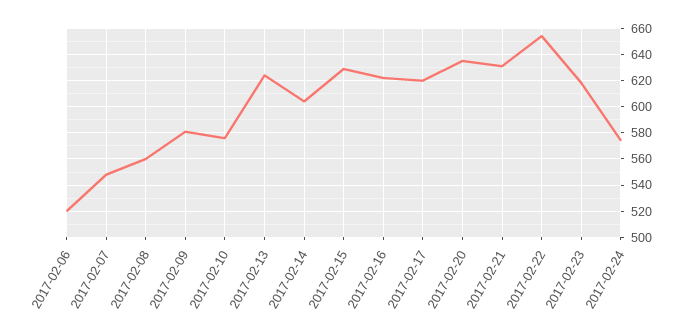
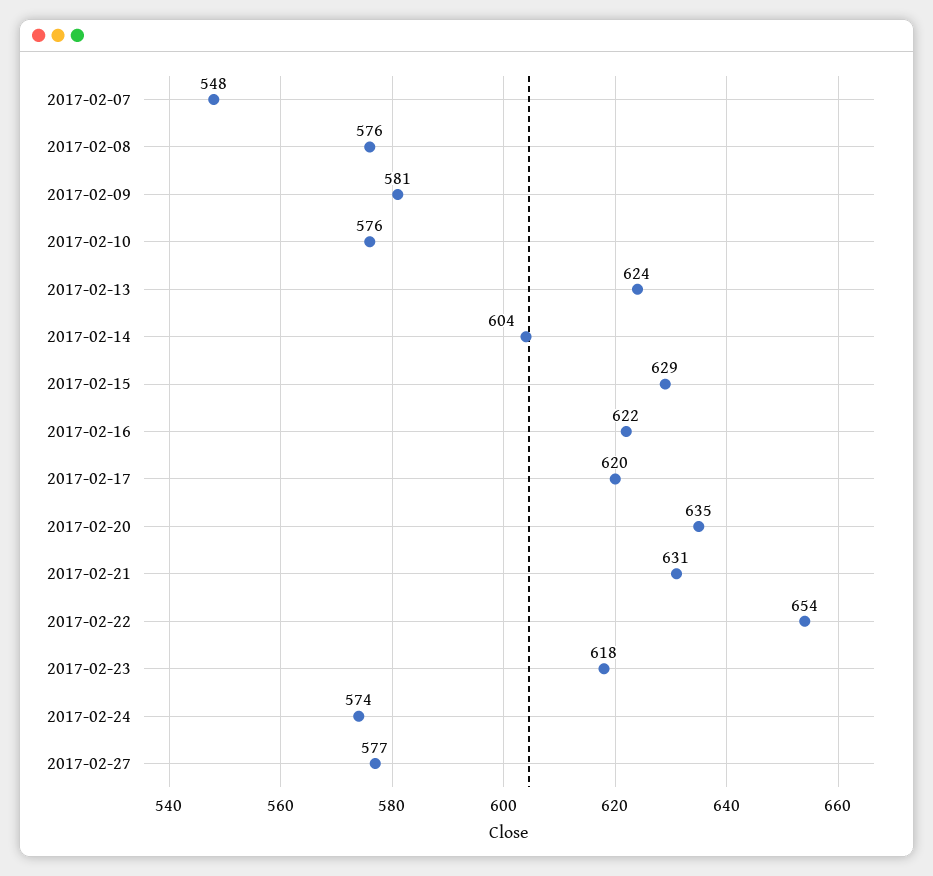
2017-02-06: 520 -> none
2017-02-08: 560 -> 576
2017-02-27: none -> 577

